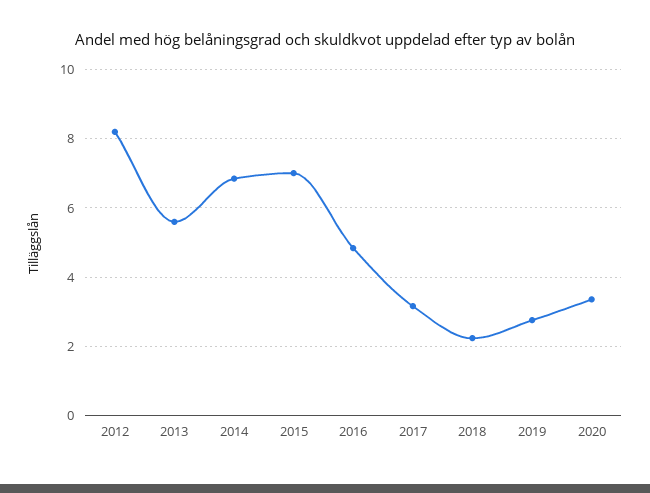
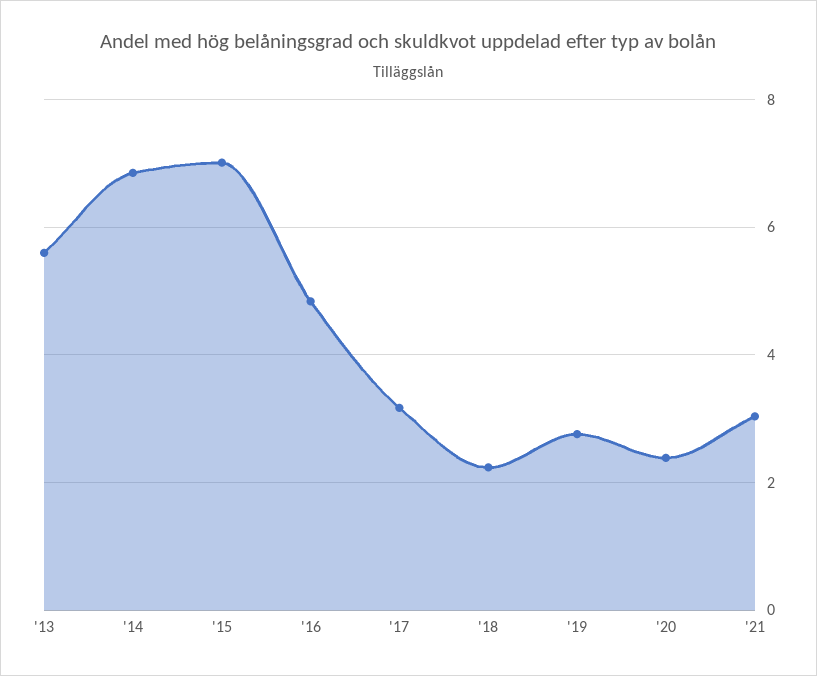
2012: 8.2 -> none
2020: 3.4 -> 2.4
'21: none -> 3

